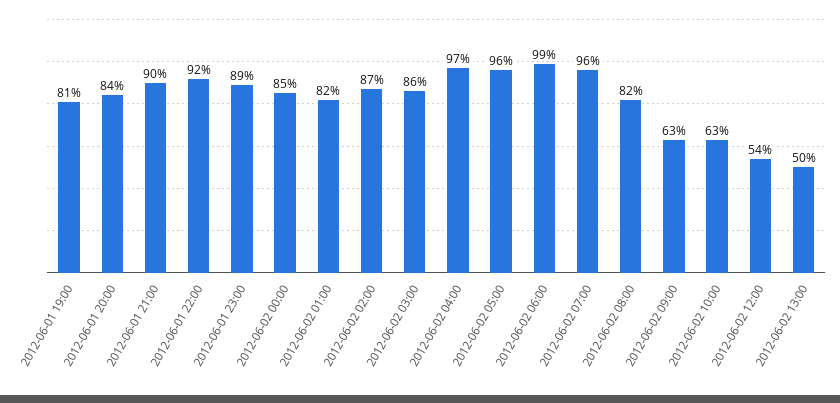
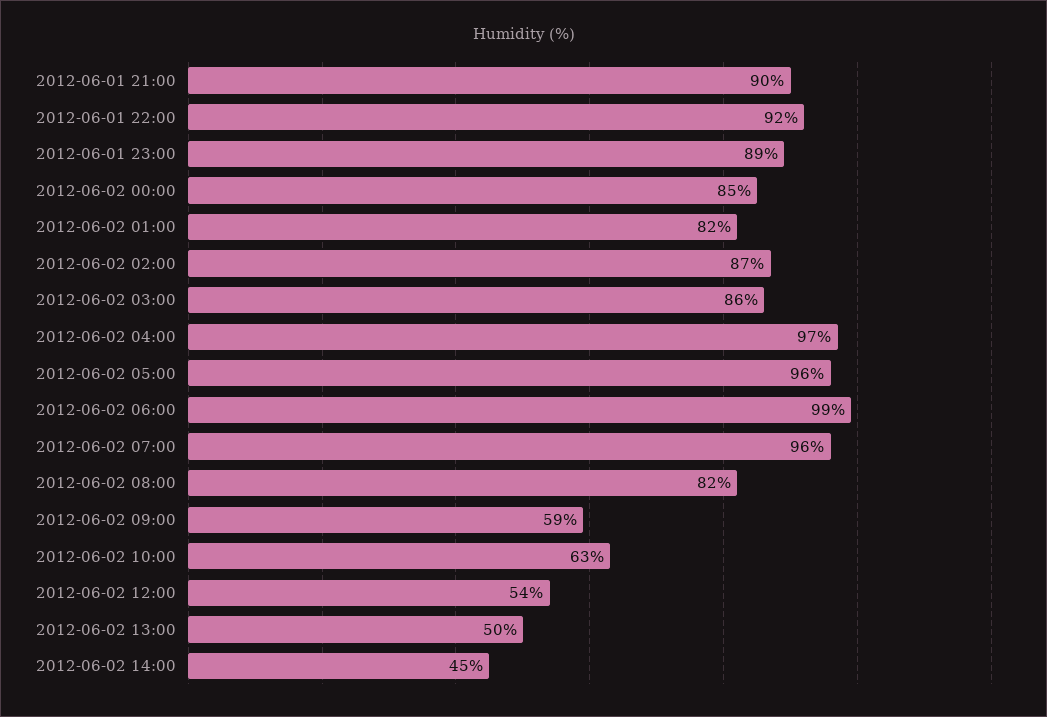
2012-06-01 19:00: 81 -> none
2012-06-01 20:00: 84 -> none
2012-06-02 09:00: 63 -> 59
2012-06-02 14:00: none -> 45

